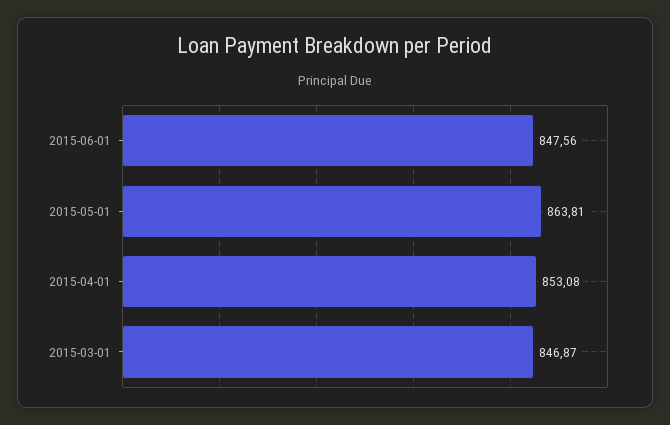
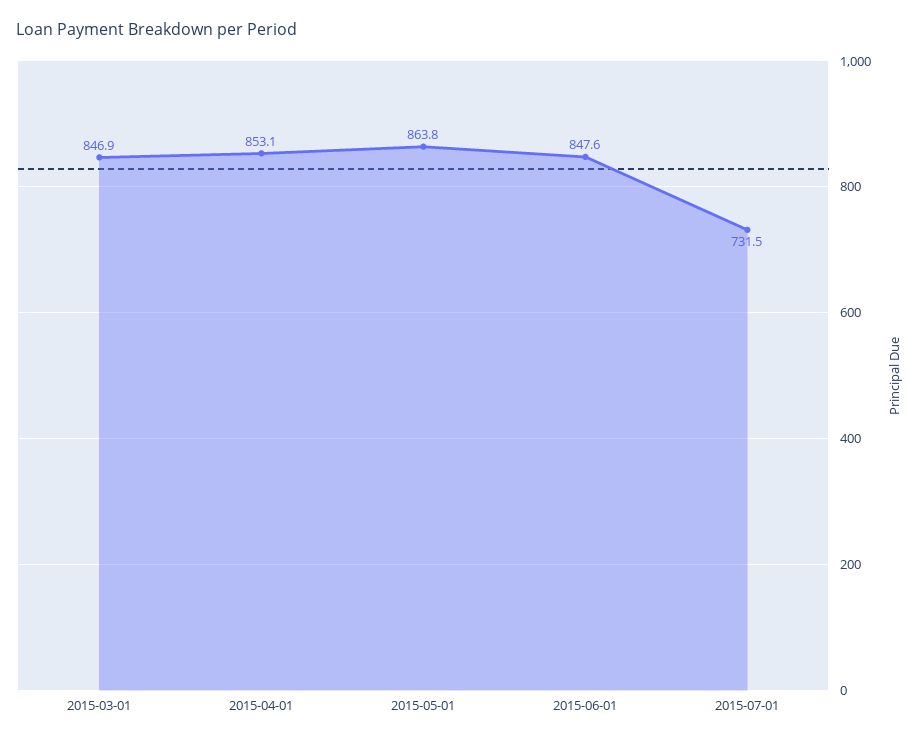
2015-07-01: none -> 731.5

